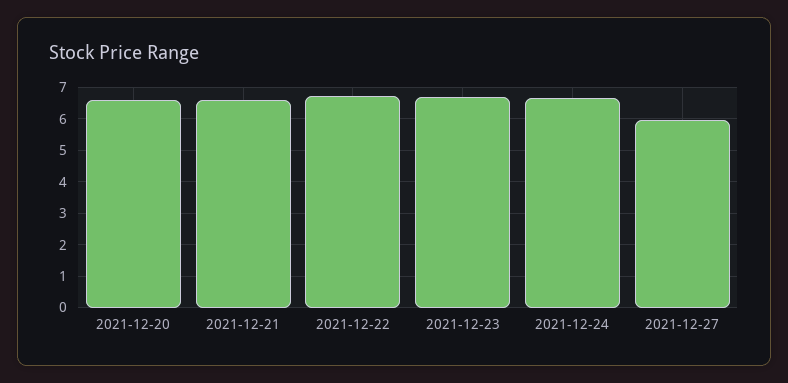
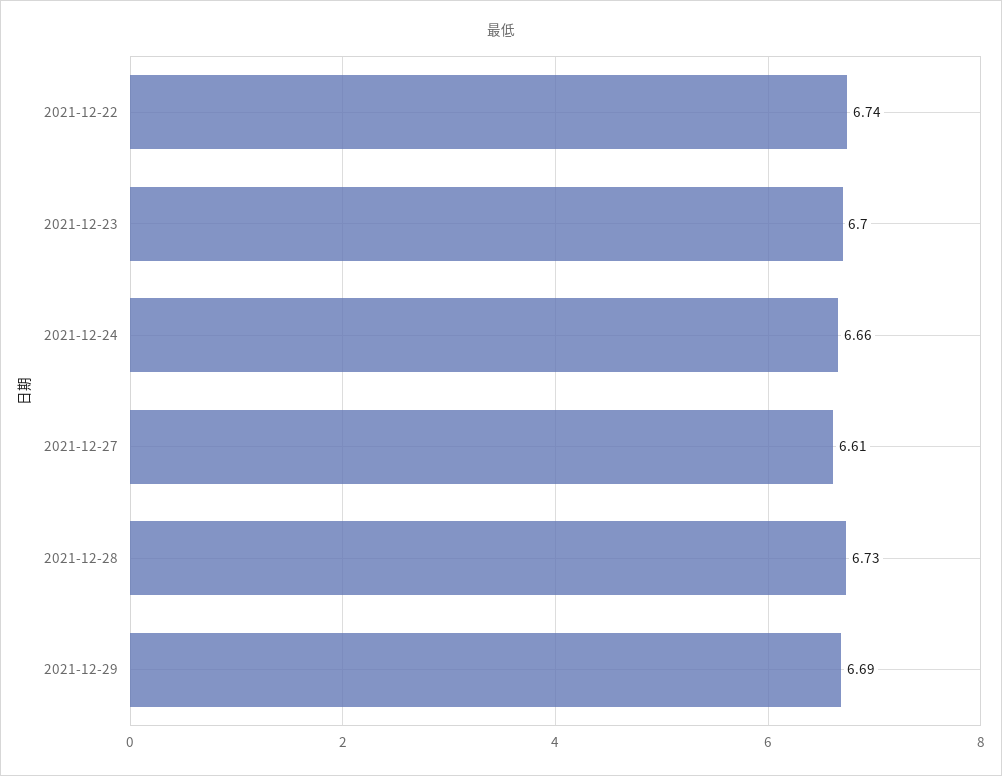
2021-12-20: 6.6 -> none
2021-12-21: 6.6 -> none
2021-12-27: 6 -> 6.61
2021-12-28: none -> 6.73
2021-12-29: none -> 6.69

